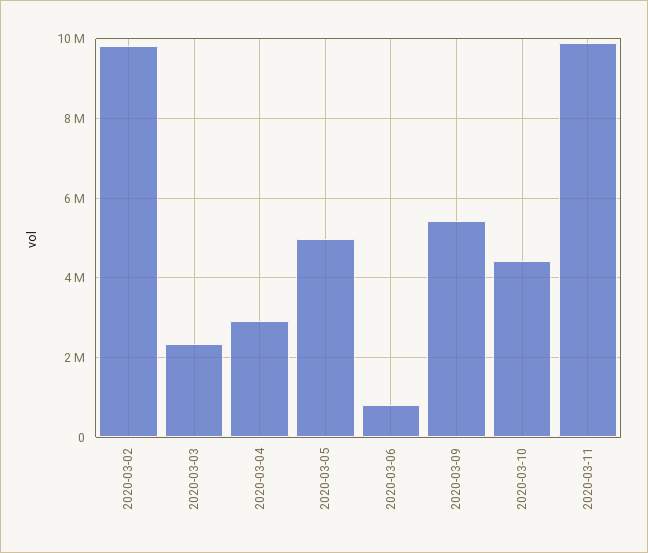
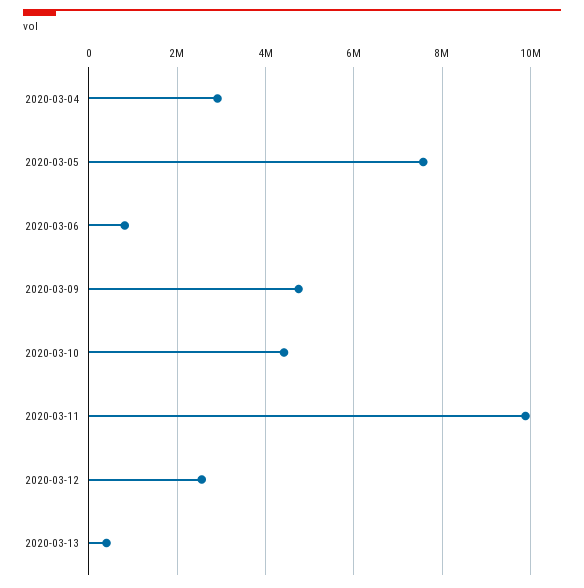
2020-03-02: 9800000 -> none
2020-03-03: 2400000 -> none
2020-03-05: 5000000 -> 7600000
2020-03-09: 5400000 -> 4800000
2020-03-12: none -> 2600000
2020-03-13: none -> 400000

